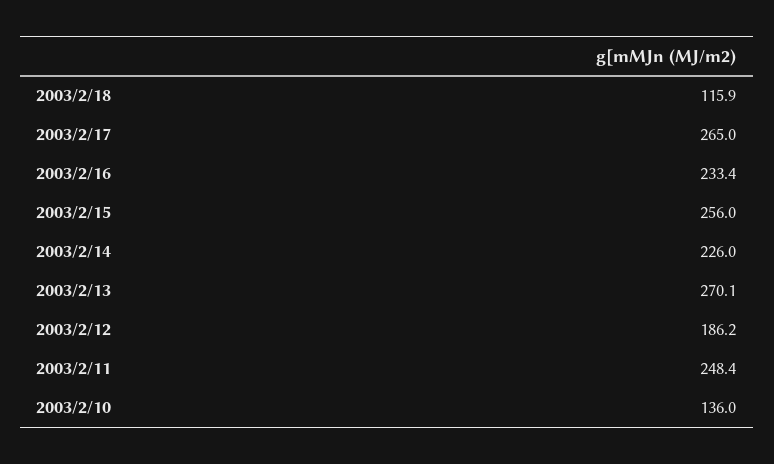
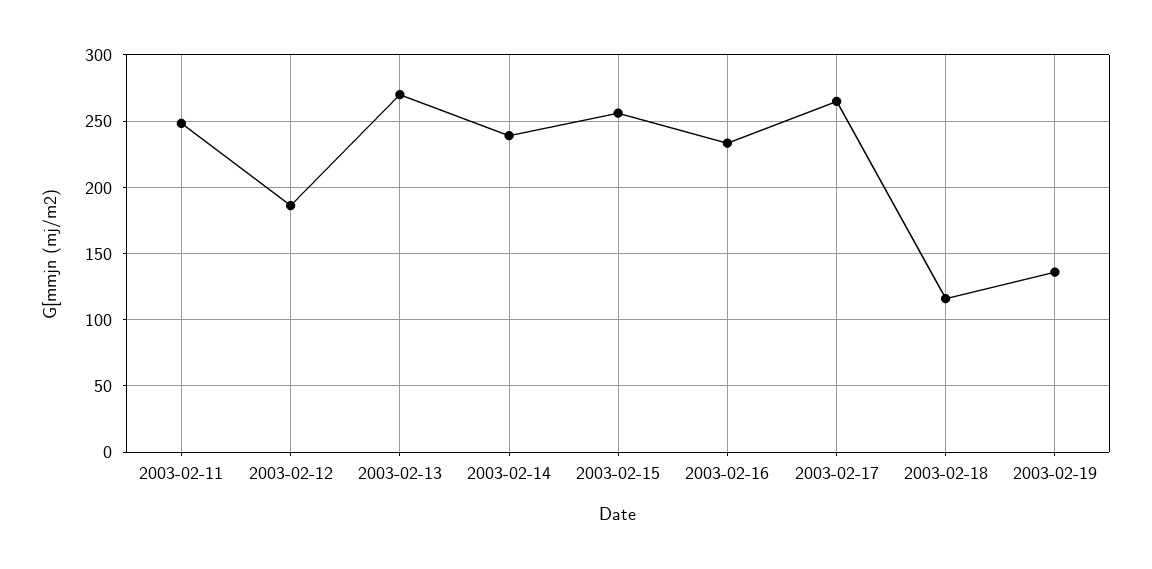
2003/2/14: 226 -> 240
2003/2/10: 136 -> none
2003-02-19: none -> 135

